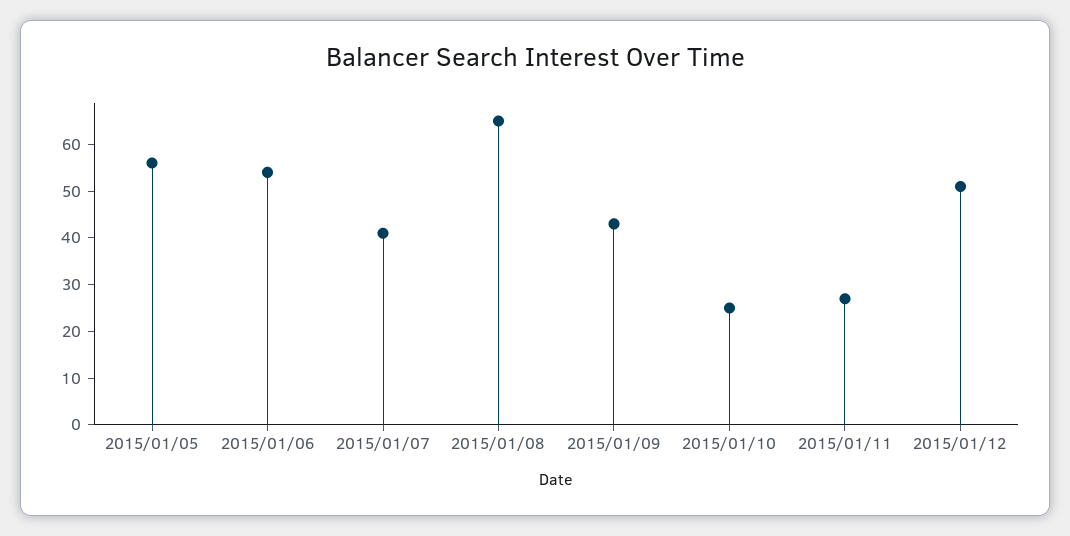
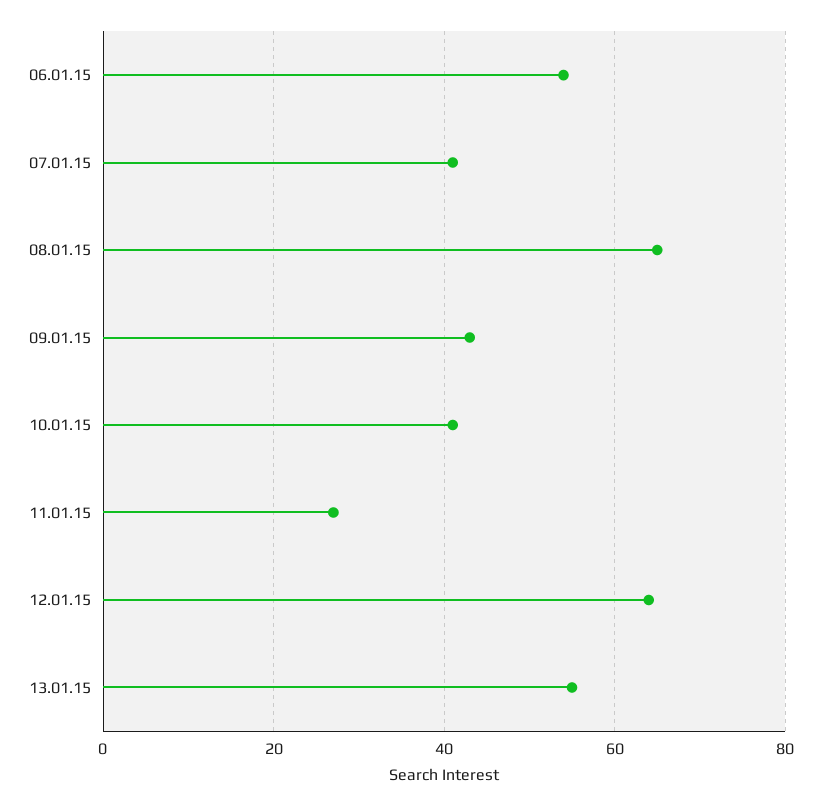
2015/01/05: 55 -> none
2015/01/10: 25 -> 40
2015/01/12: 50 -> 65
13.01.15: none -> 55

